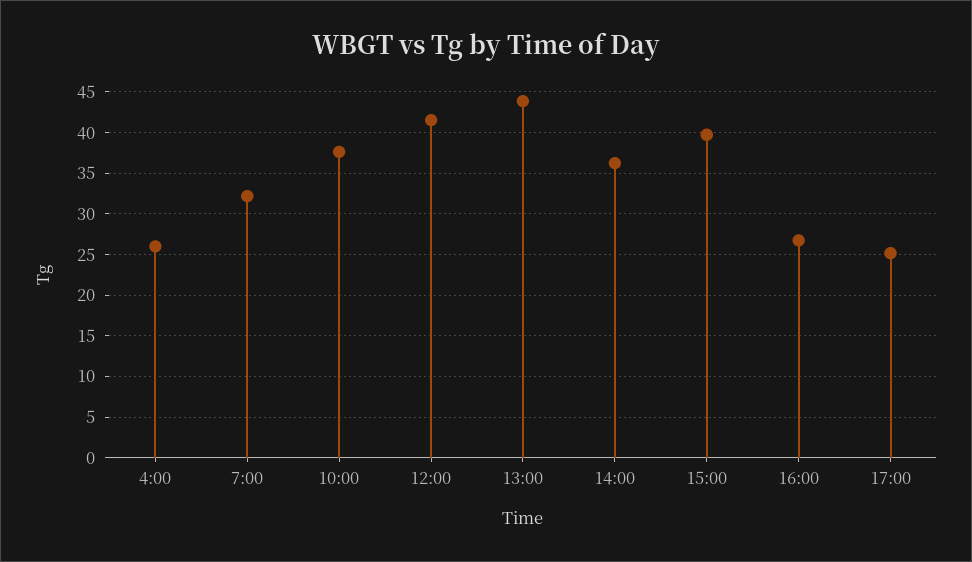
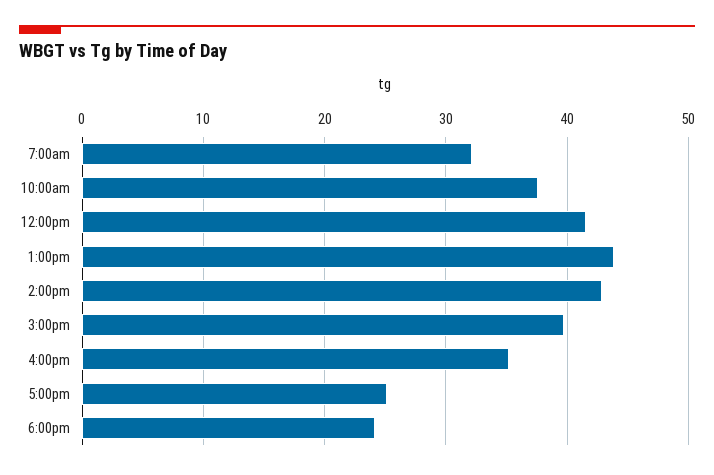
4:00: 26 -> none
14:00: 36 -> 43
16:00: 27 -> 35
6:00pm: none -> 24

